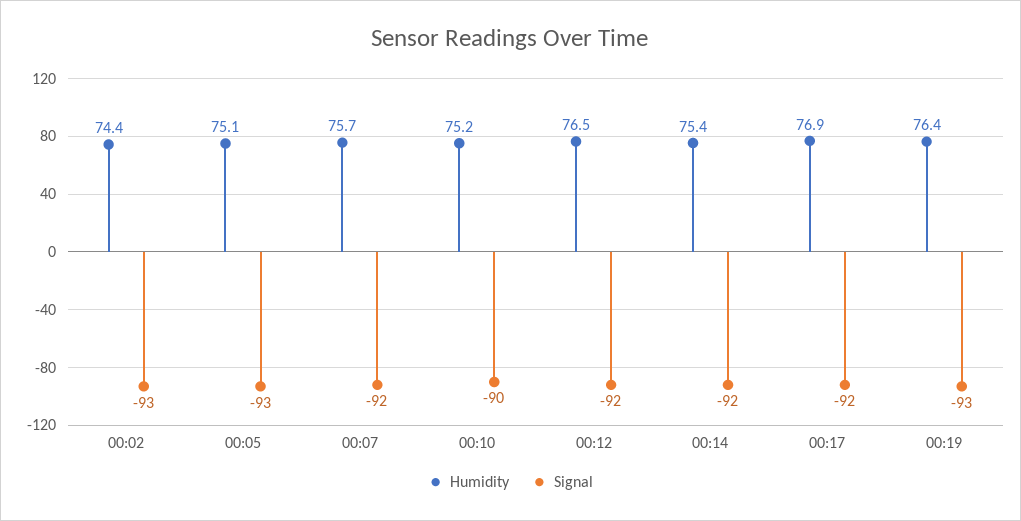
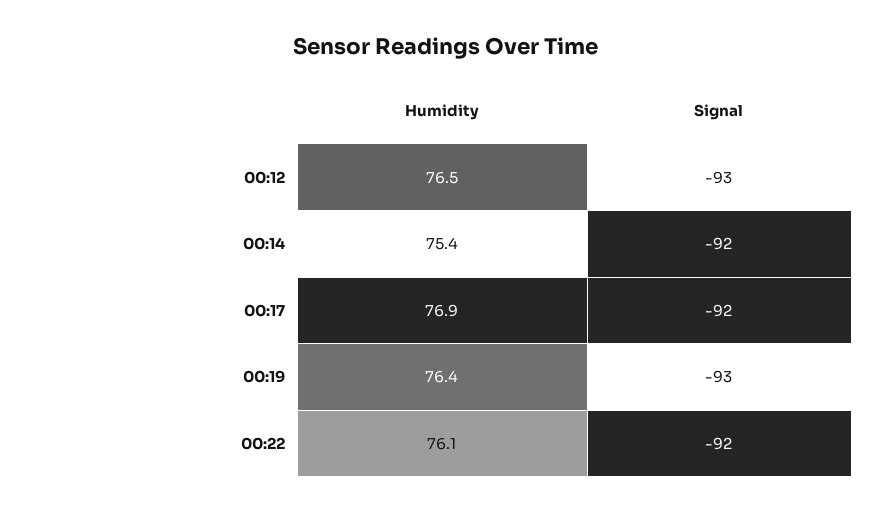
Humidity, 00:02: 74.4 -> none
Signal, 00:02: -93 -> none
Humidity, 00:05: 75.1 -> none
Signal, 00:05: -93 -> none
Humidity, 00:07: 75.7 -> none
Signal, 00:07: -92 -> none
Humidity, 00:10: 75.2 -> none
Signal, 00:10: -90 -> none
Signal, 00:12: -92 -> -93
Humidity, 00:22: none -> 76.1
Signal, 00:22: none -> -92

